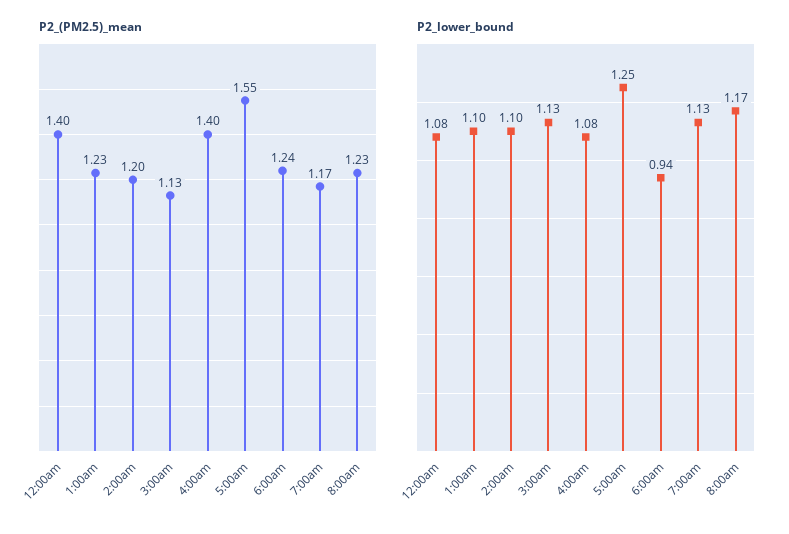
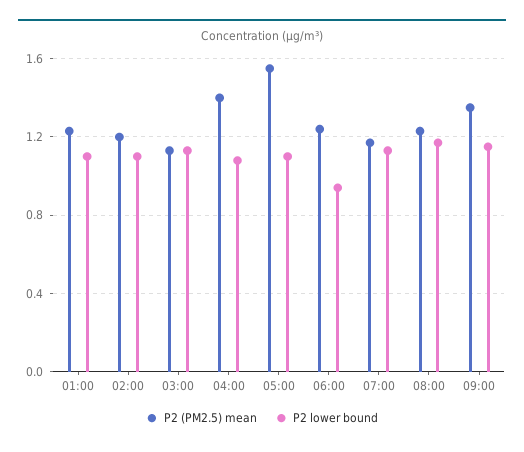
P2_(PM2.5)_mean, 12:00am: 1.4 -> none
P2_lower_bound, 12:00am: 1.08 -> none
P2_lower_bound, 5:00am: 1.25 -> 1.1
P2_(PM2.5)_mean, 09:00: none -> 1.35
P2_lower_bound, 09:00: none -> 1.15

